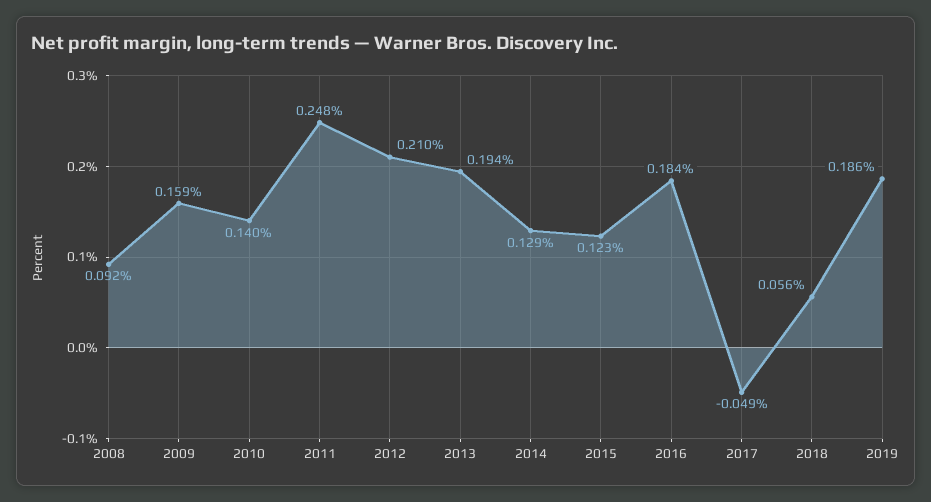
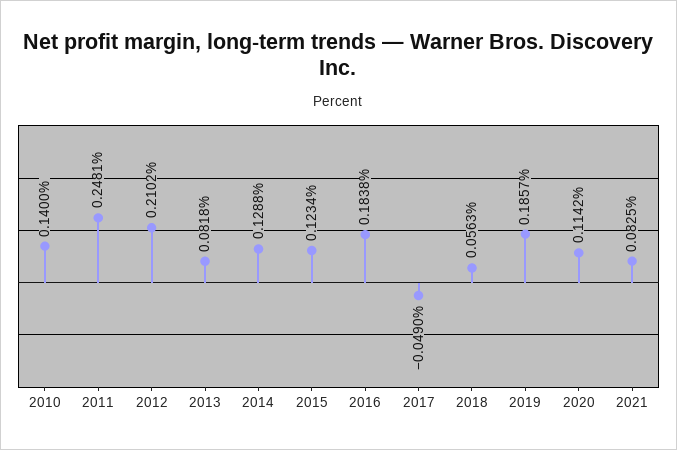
2008: 0.092 -> none
2009: 0.159 -> none
2013: 0.194 -> 0.0818
2020: none -> 0.1142
2021: none -> 0.0825

